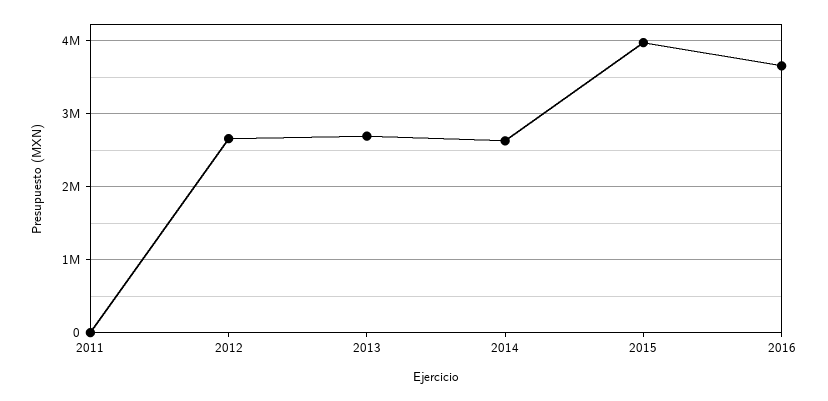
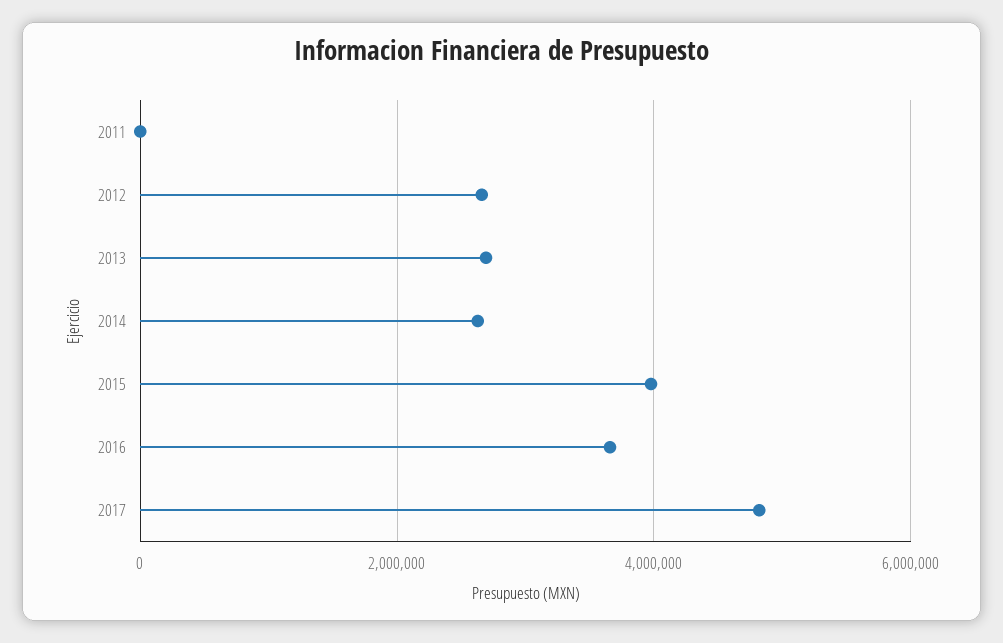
2017: none -> 4800000

